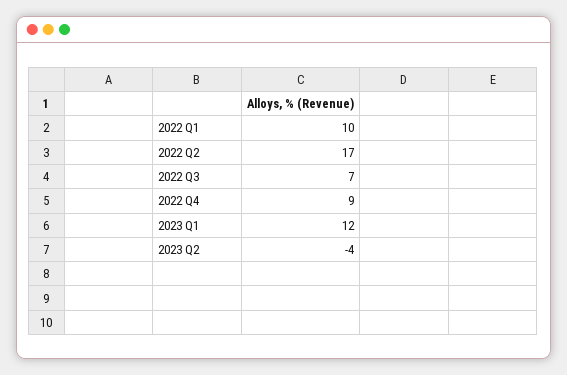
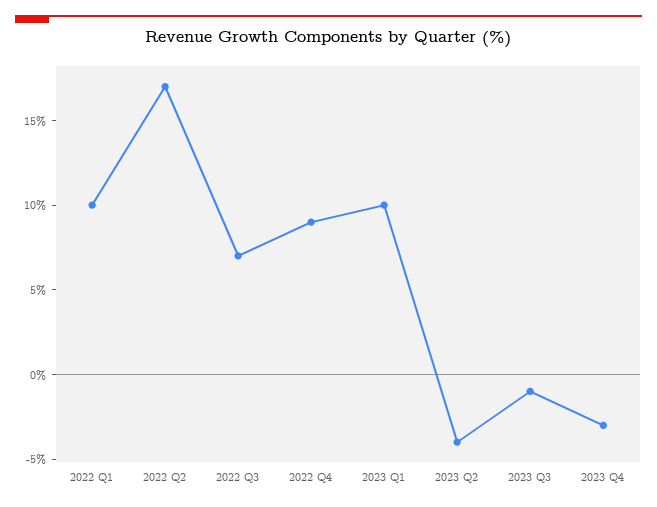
2023 Q1: 12 -> 10
2023 Q3: none -> -1
2023 Q4: none -> -3

